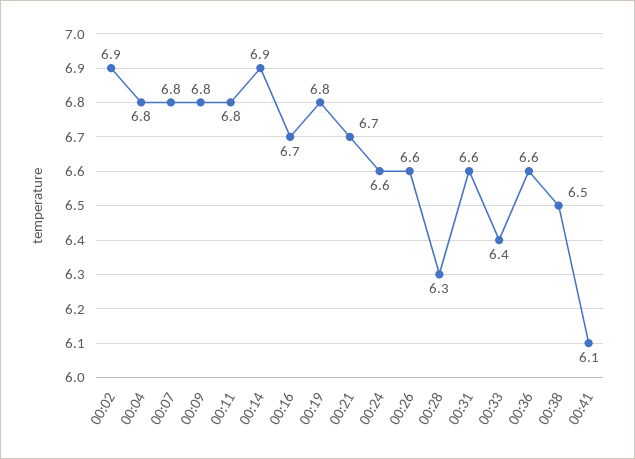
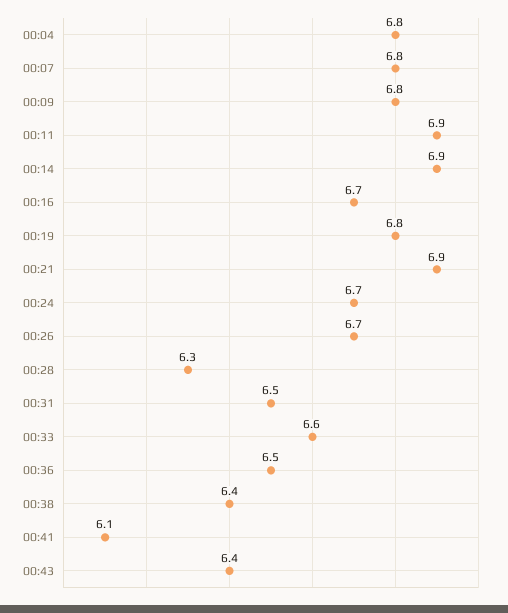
00:02: 6.9 -> none
00:11: 6.8 -> 6.9
00:21: 6.7 -> 6.9
00:24: 6.6 -> 6.7
00:26: 6.6 -> 6.7
00:31: 6.6 -> 6.5
00:33: 6.4 -> 6.6
00:36: 6.6 -> 6.5
00:38: 6.5 -> 6.4
00:43: none -> 6.4

